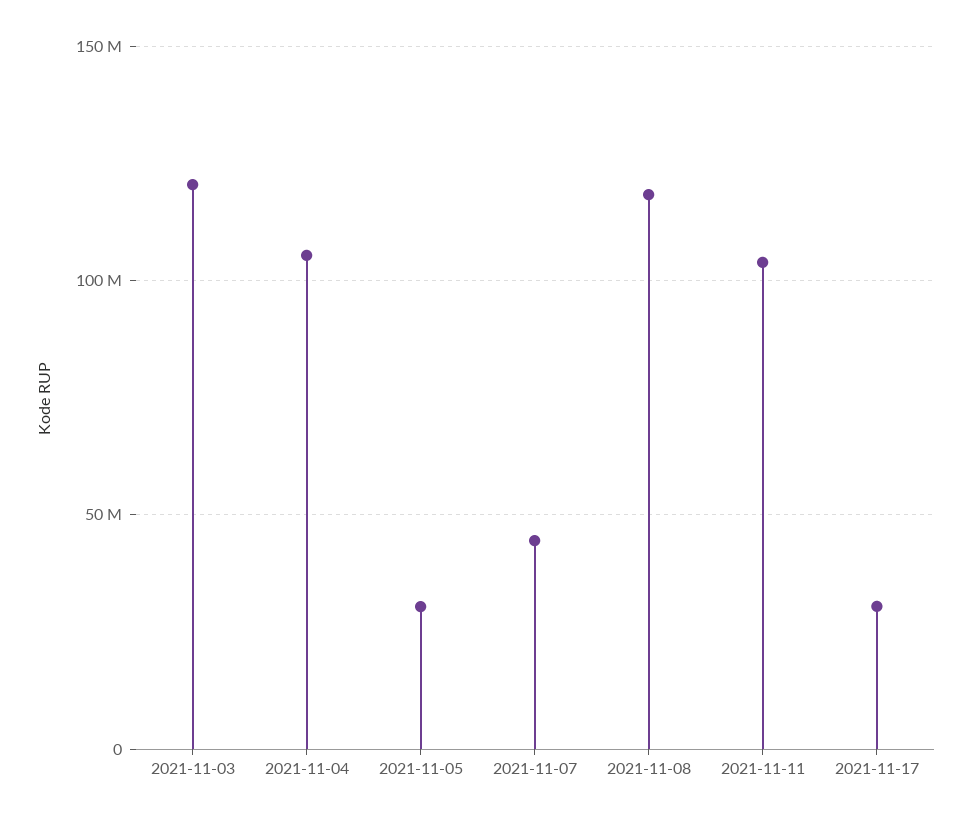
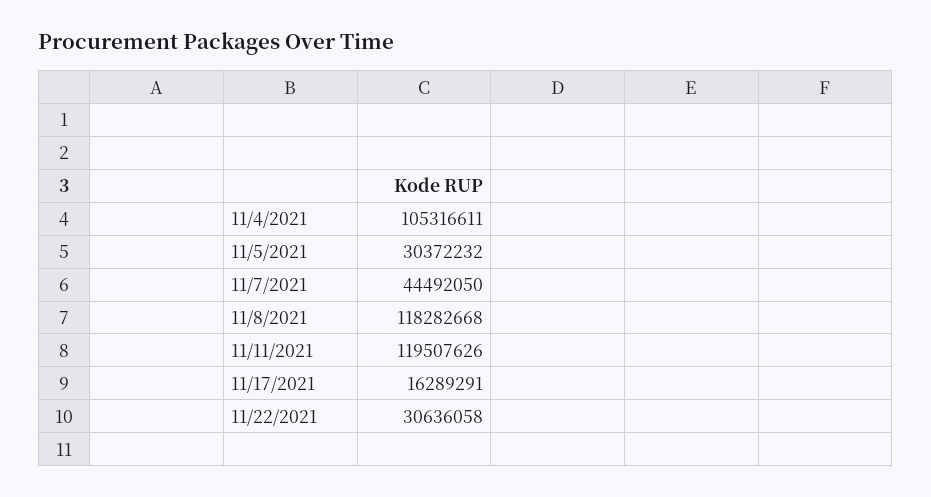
2021-11-03: 120000000 -> none
2021-11-11: 105000000 -> 119507626
2021-11-17: 30000000 -> 16289291
11/22/2021: none -> 30636058

